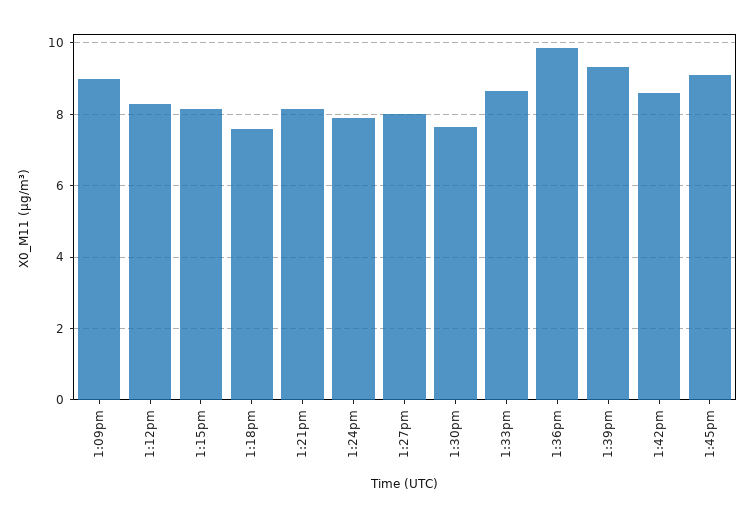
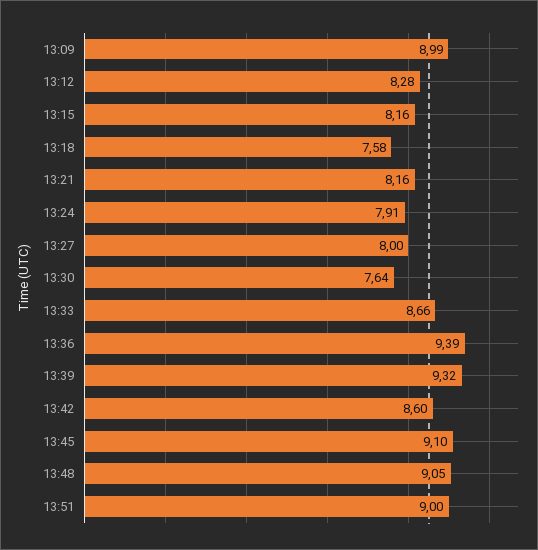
1:36pm: 9.8 -> 9.39
13:48: none -> 9.05
13:51: none -> 9

